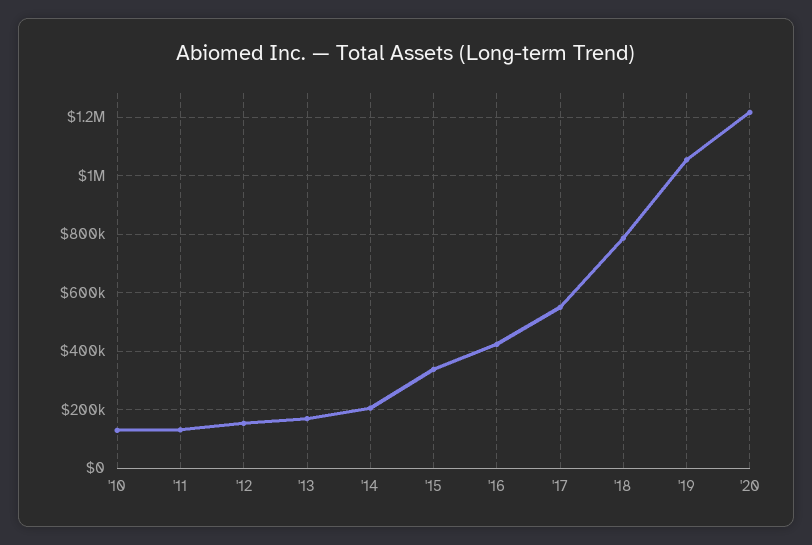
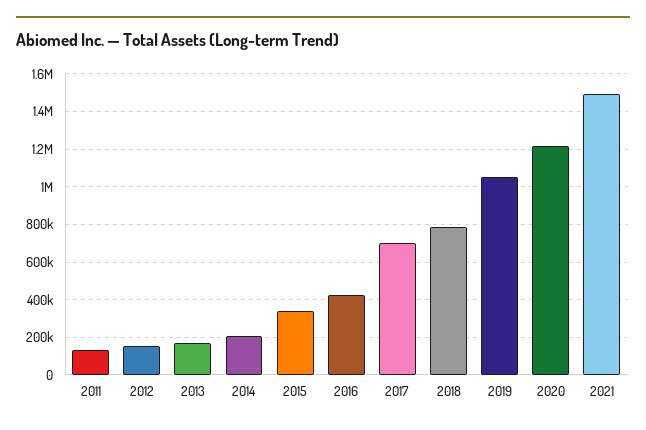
'10: 125000 -> none
'17: 550000 -> 700000
2021: none -> 1500000

